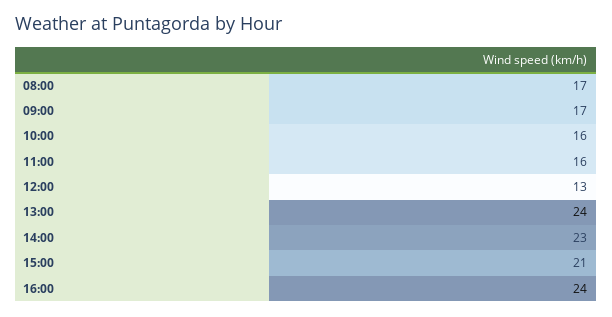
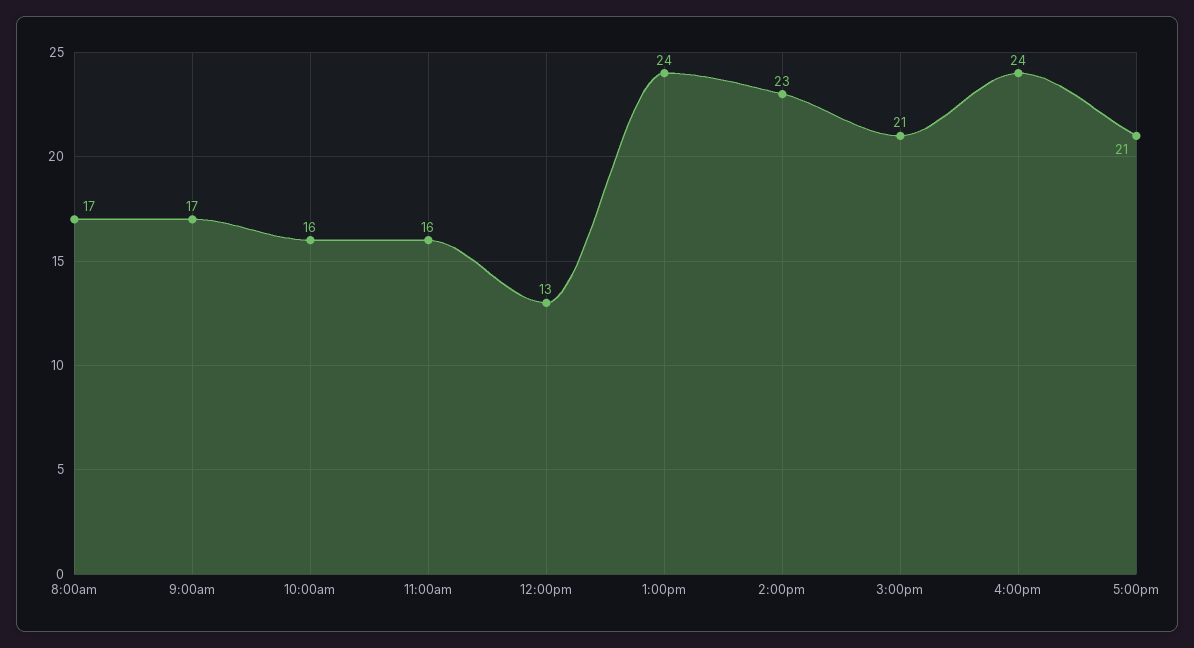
5:00pm: none -> 21

